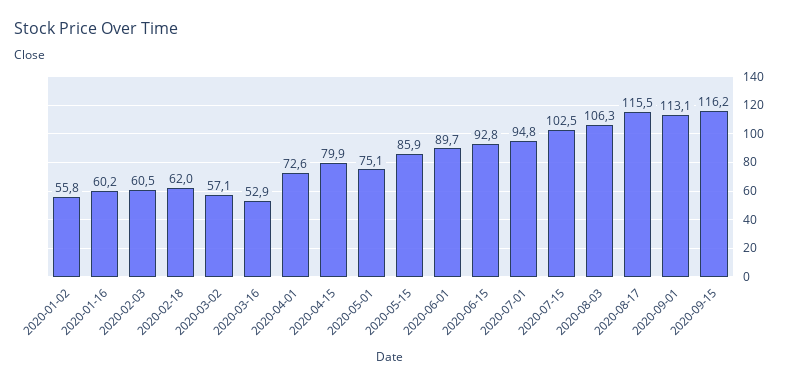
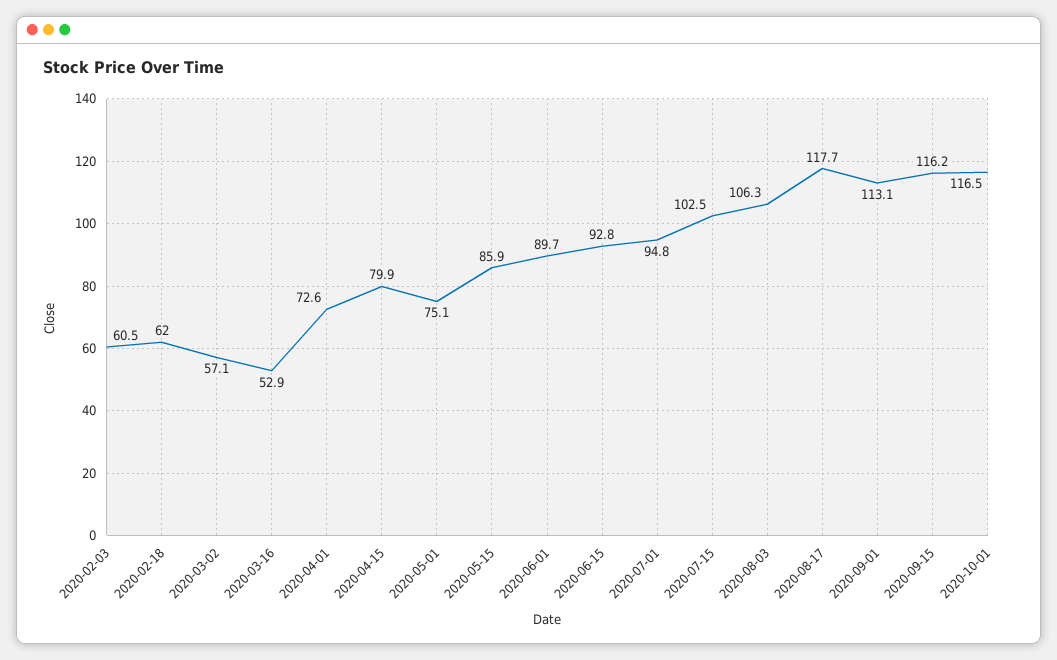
2020-01-02: 55.8 -> none
2020-01-16: 60.2 -> none
2020-08-17: 115.5 -> 117.7
2020-10-01: none -> 116.5

